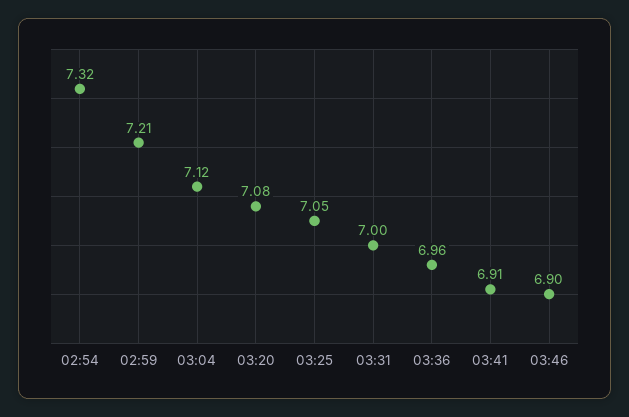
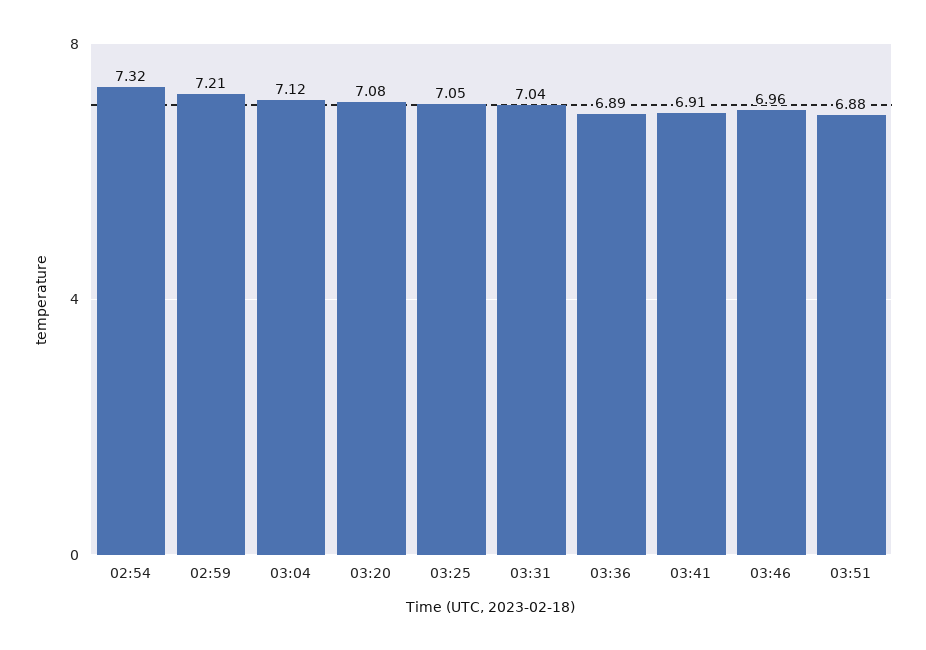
03:31: 7 -> 7.04
03:36: 6.96 -> 6.89
03:46: 6.9 -> 6.96
03:51: none -> 6.88

